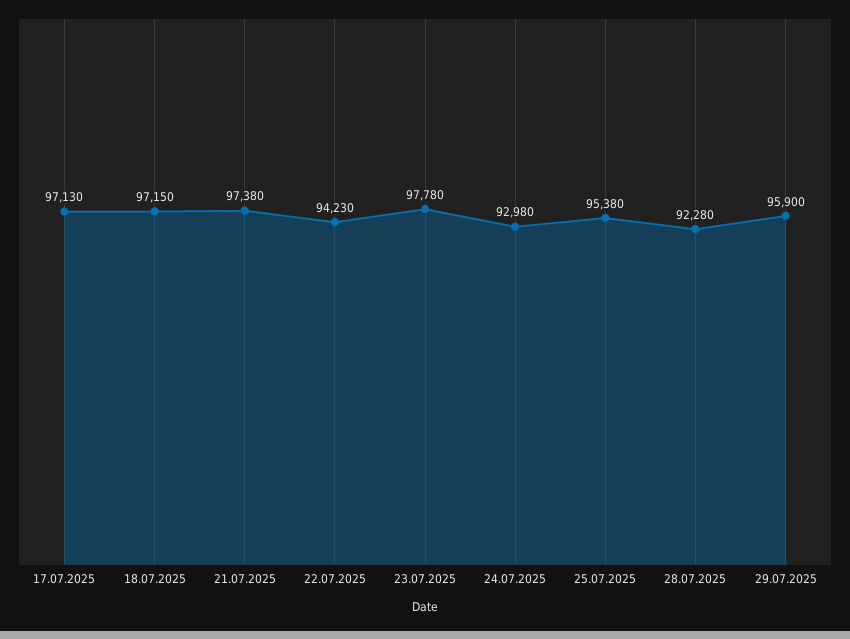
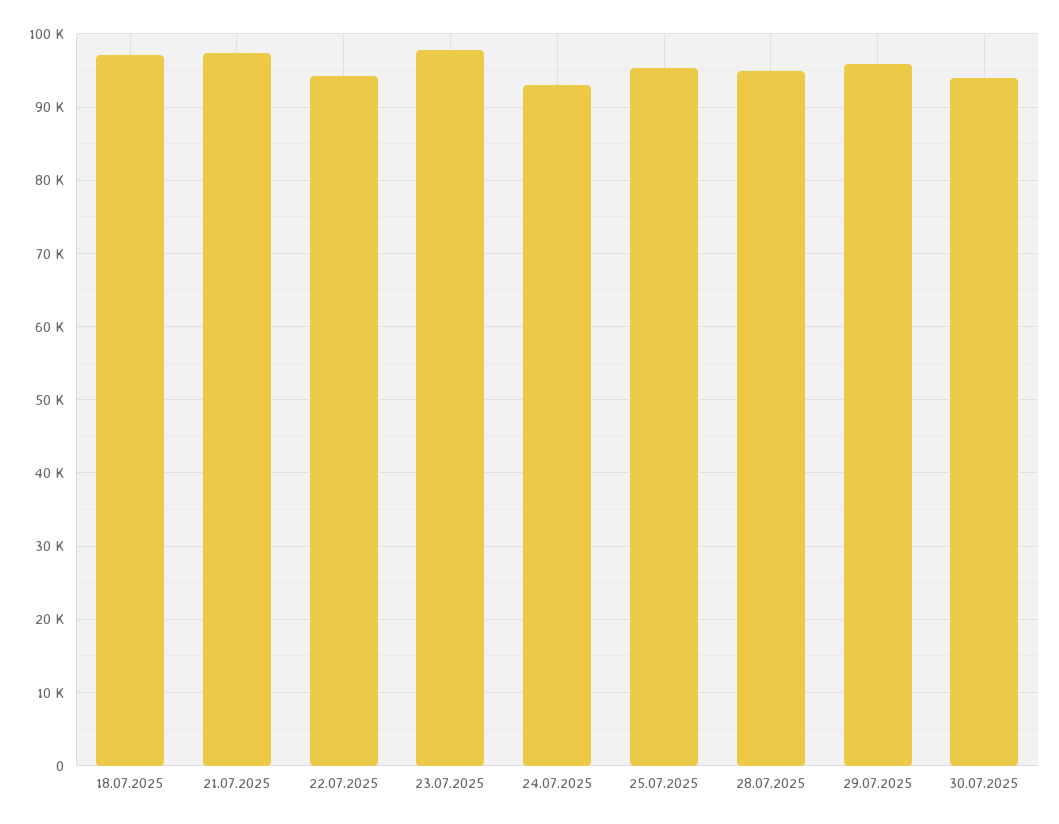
17.07.2025: 97130 -> none
28.07.2025: 92280 -> 95000
30.07.2025: none -> 94000

